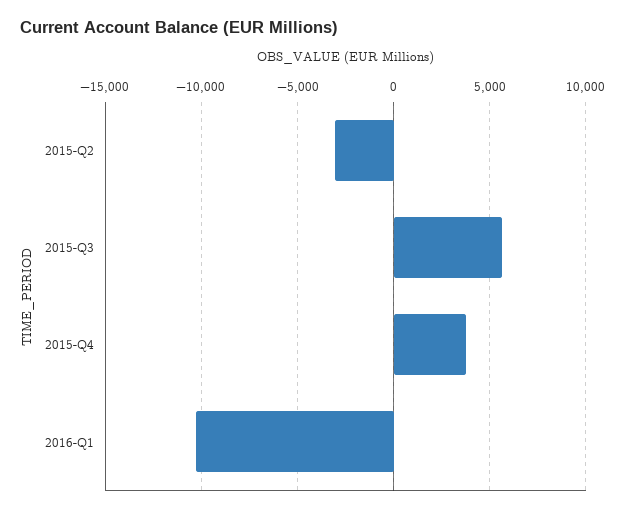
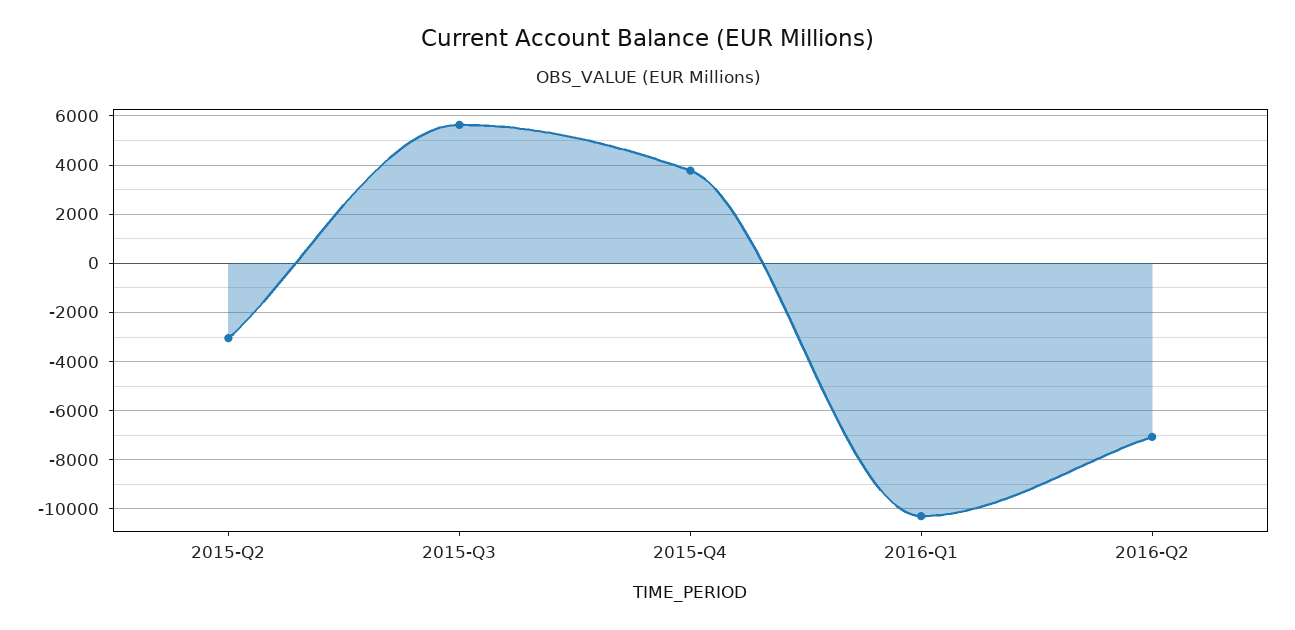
2016-Q2: none -> -7000

